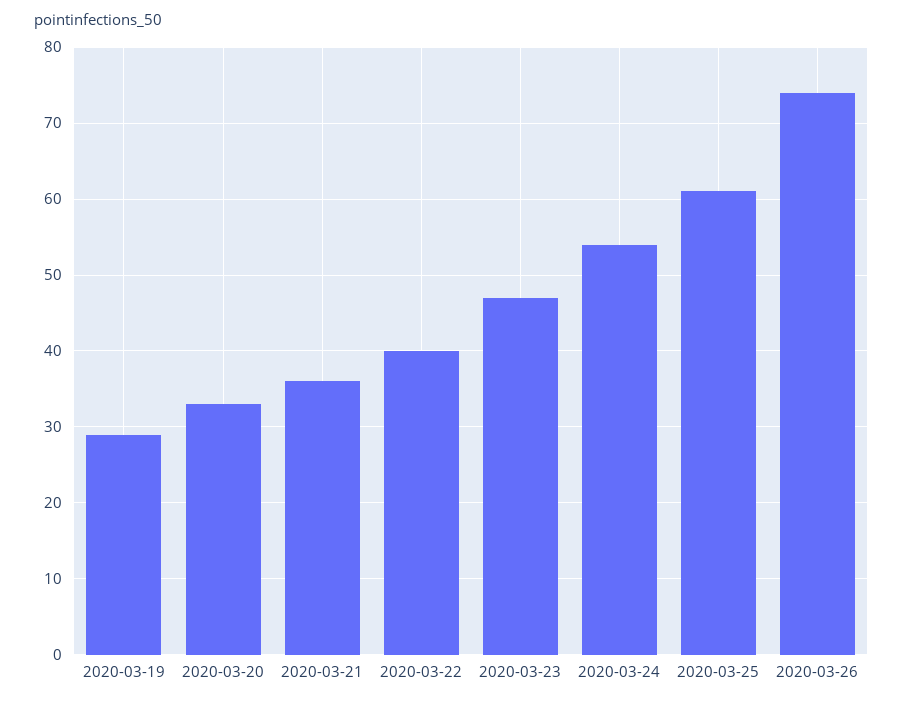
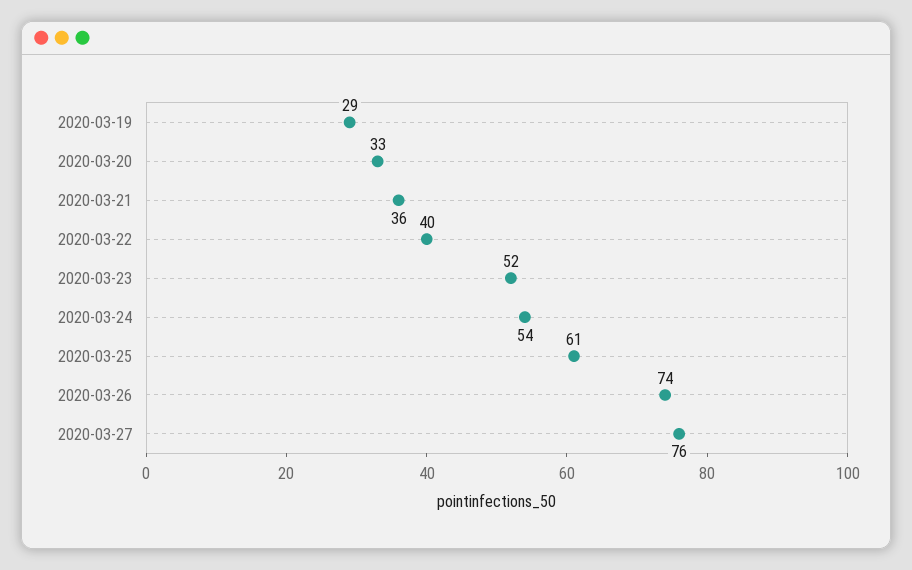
2020-03-23: 47 -> 52
2020-03-27: none -> 76

